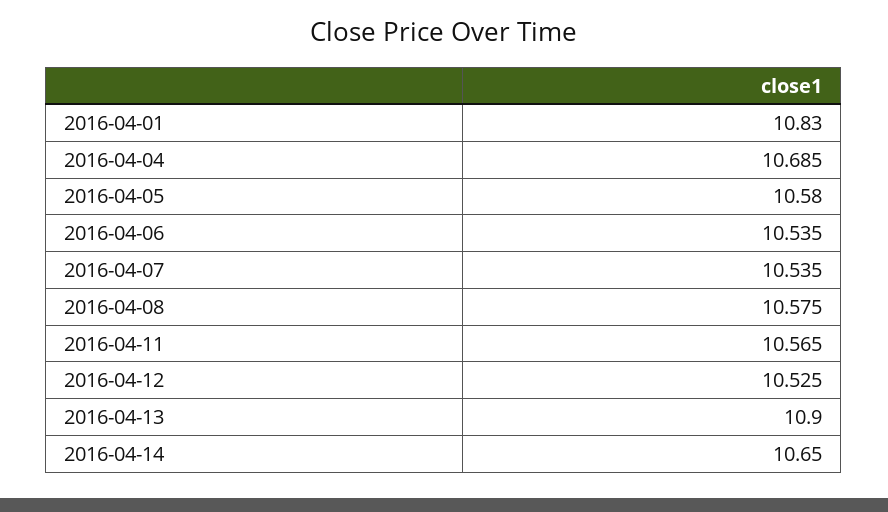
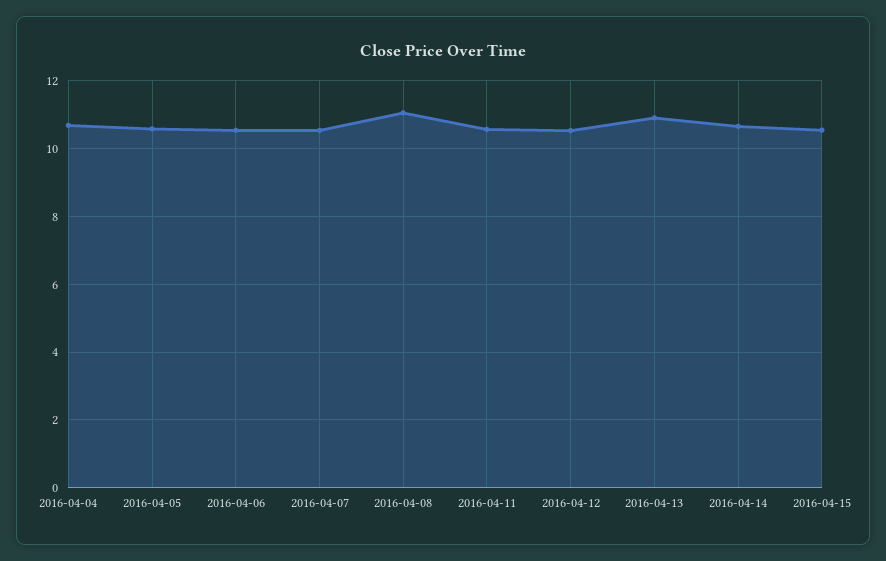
2016-04-01: 10.83 -> none
2016-04-08: 10.575 -> 11
2016-04-15: none -> 10.6

